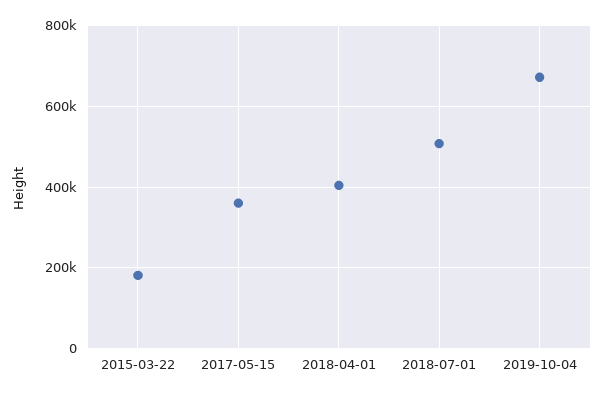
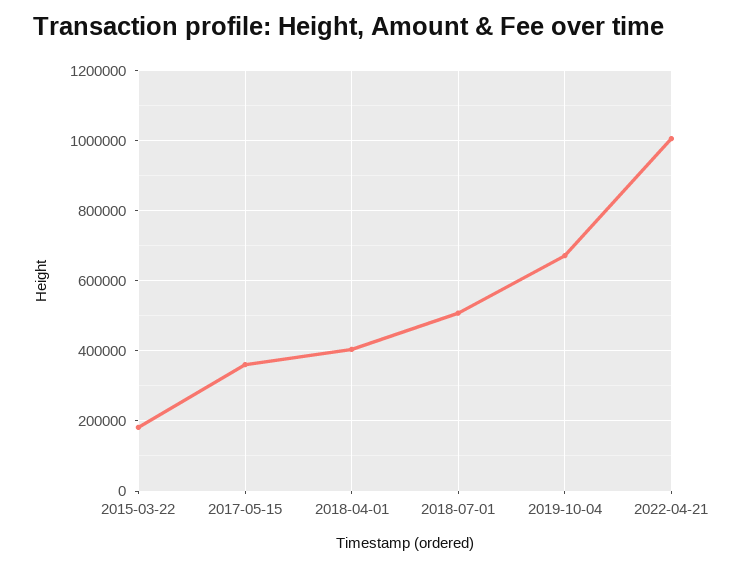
2022-04-21: none -> 1000000

